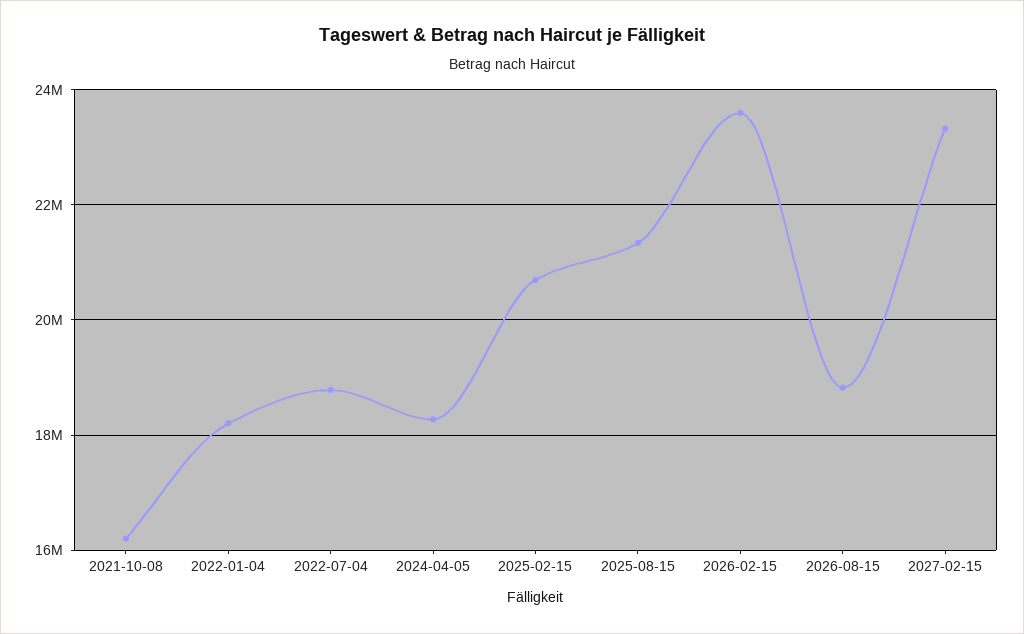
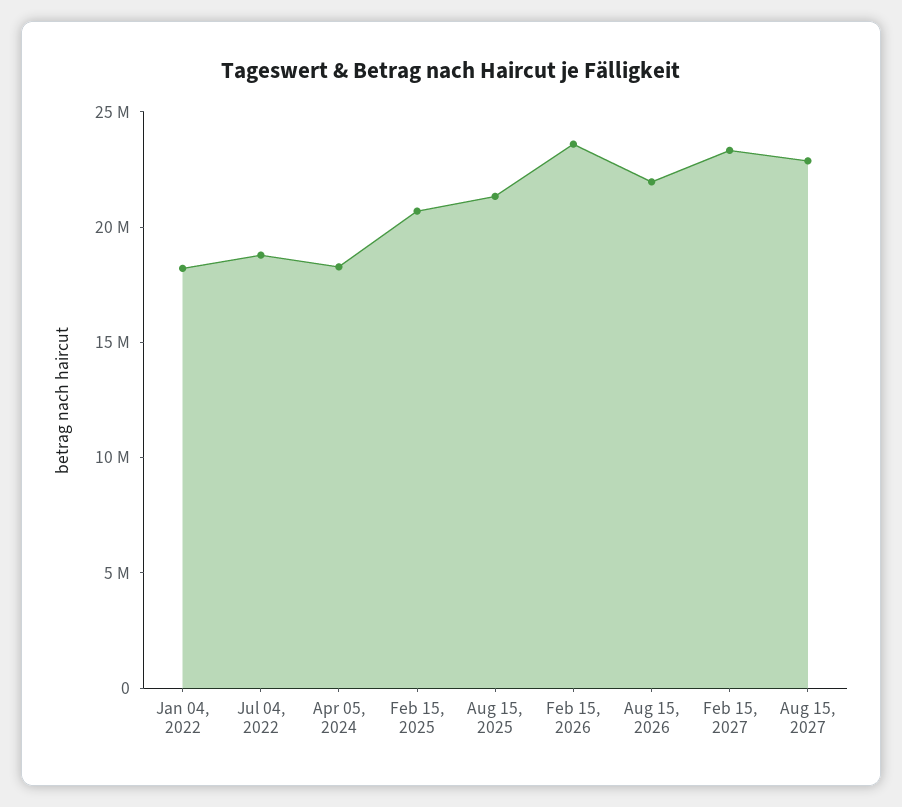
2021-10-08: 16200000 -> none
2026-08-15: 18800000 -> 22000000
Aug 15, 2027: none -> 23000000

